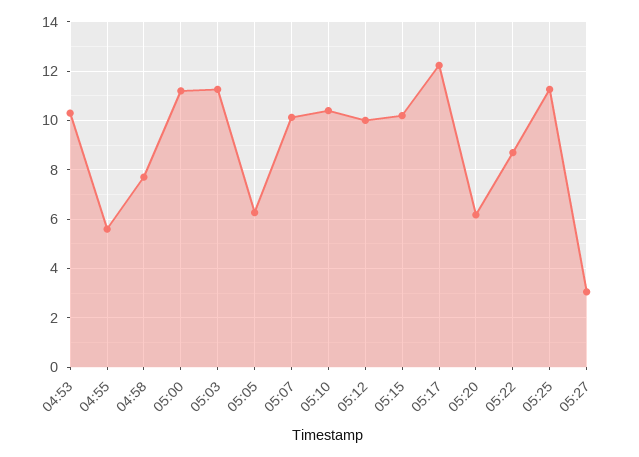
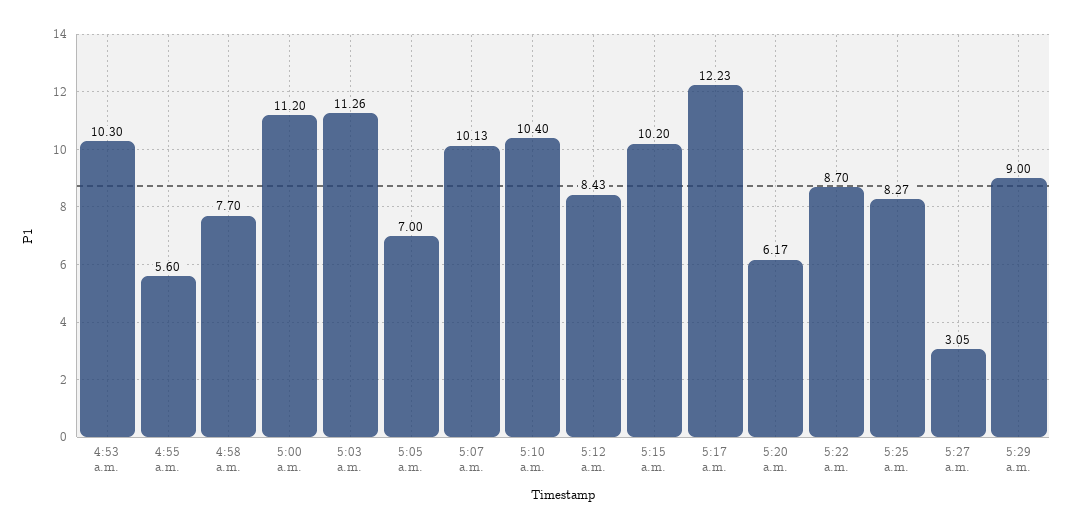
05:05: 6.25 -> 7
05:12: 10 -> 8.43
05:25: 11.25 -> 8.27
5:29 a.m.: none -> 9

